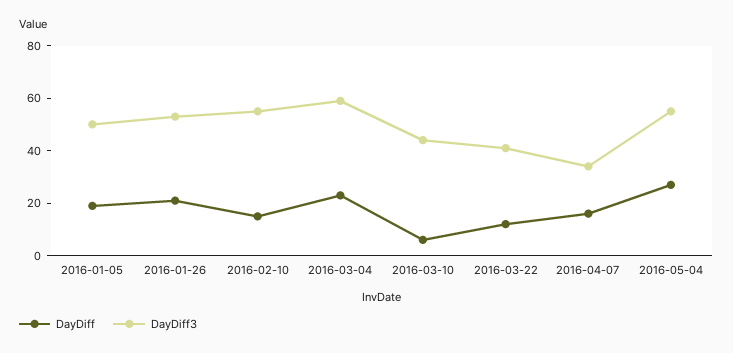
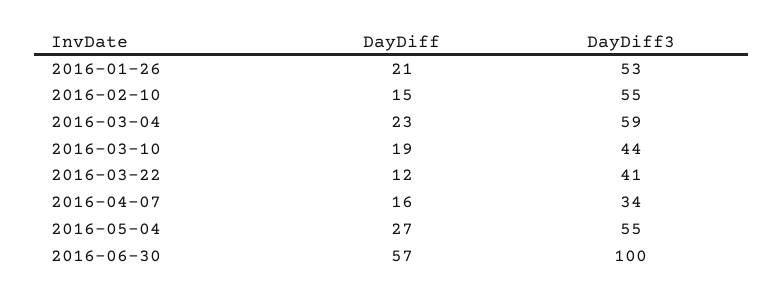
DayDiff, 2016-01-05: 20 -> none
DayDiff3, 2016-01-05: 50 -> none
DayDiff, 2016-03-10: 5 -> 19
DayDiff, 2016-06-30: none -> 57
DayDiff3, 2016-06-30: none -> 100

